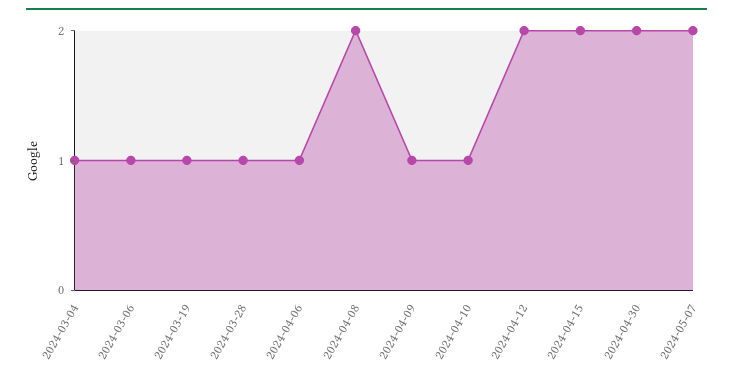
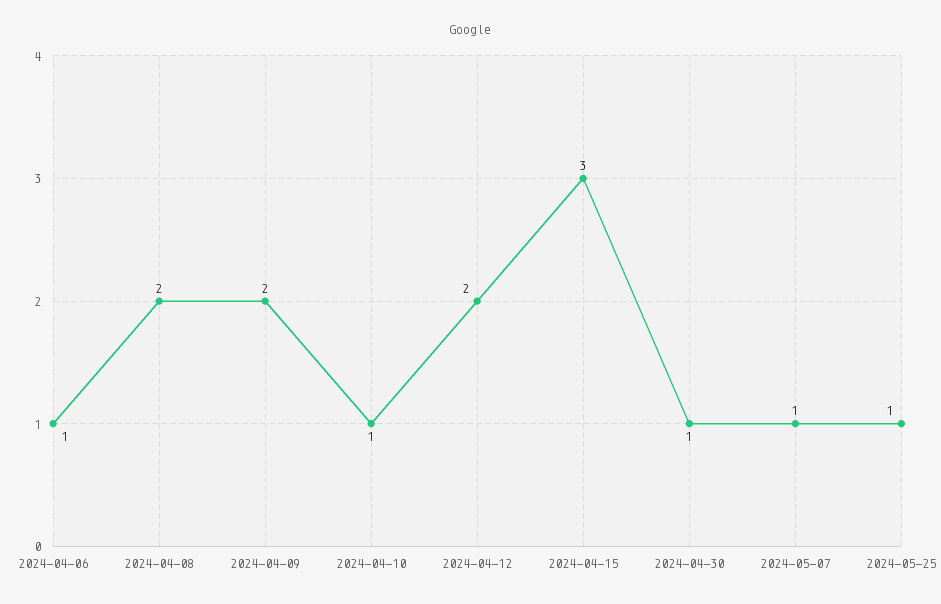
2024-03-04: 1 -> none
2024-03-06: 1 -> none
2024-03-19: 1 -> none
2024-03-28: 1 -> none
2024-04-09: 1 -> 2
2024-04-15: 2 -> 3
2024-04-30: 2 -> 1
2024-05-07: 2 -> 1
2024-05-25: none -> 1

